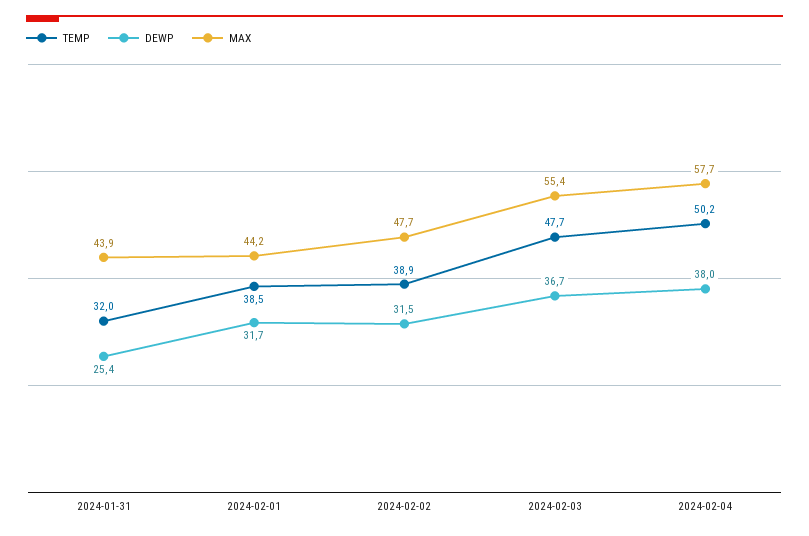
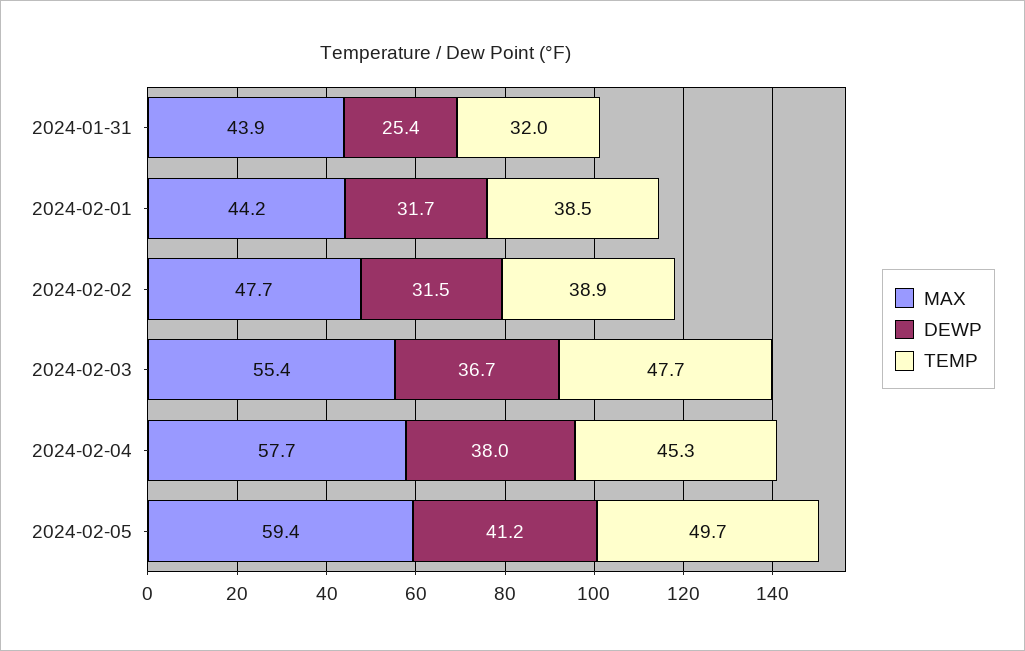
TEMP, 2024-02-04: 50.2 -> 45.3
MAX, 2024-02-05: none -> 59.4
DEWP, 2024-02-05: none -> 41.2
TEMP, 2024-02-05: none -> 49.7

